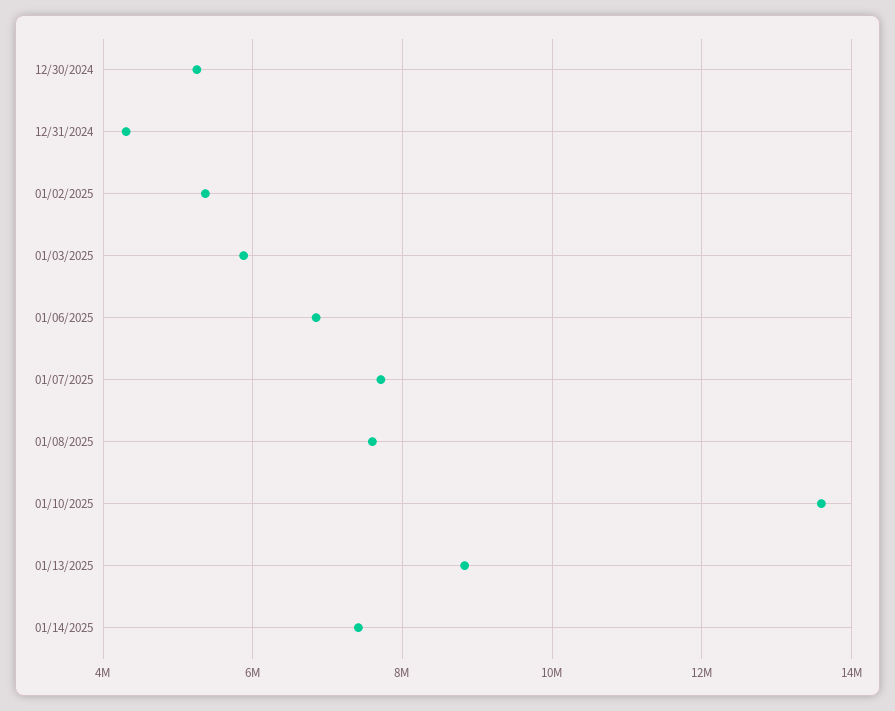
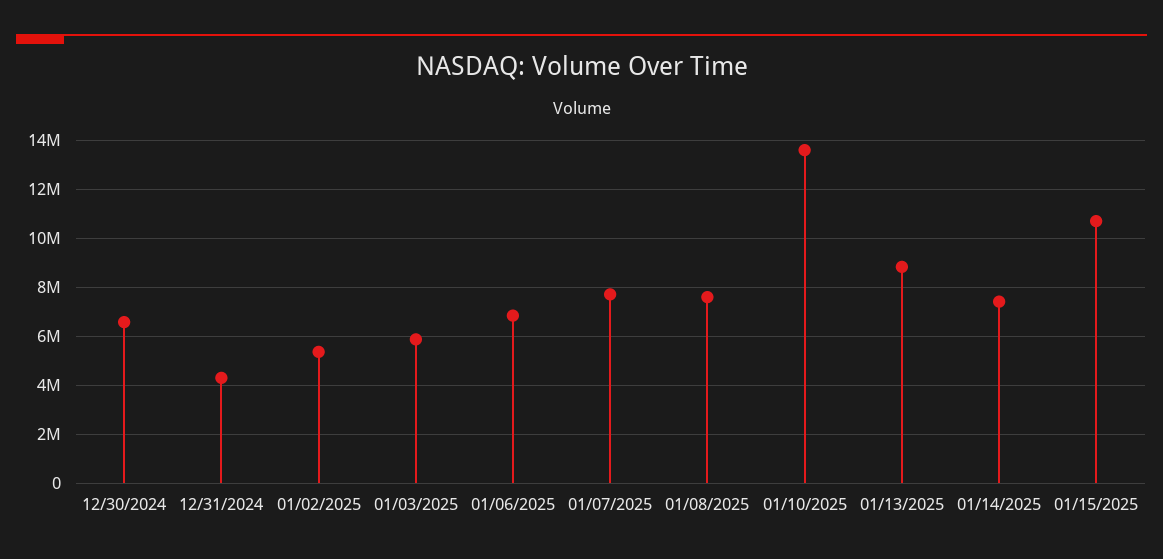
12/30/2024: 5200000 -> 6500000
01/15/2025: none -> 10750000

